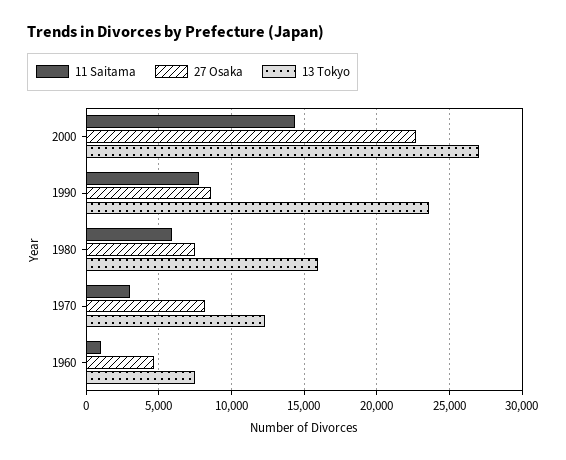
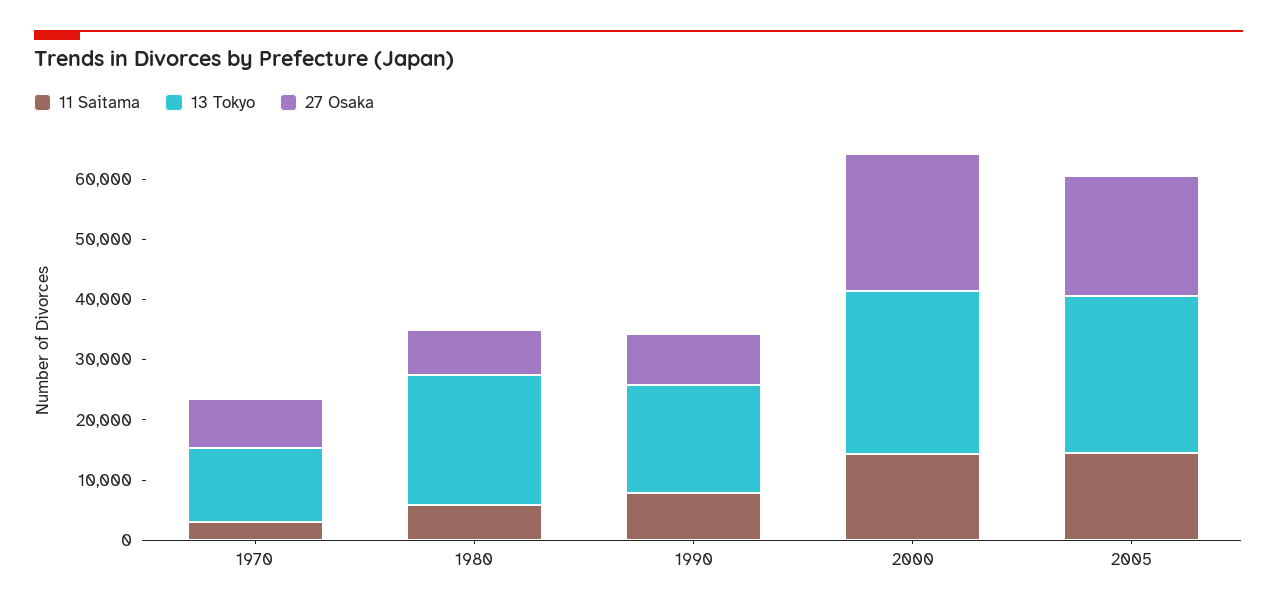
13 Tokyo, 1990: 23500 -> 18000
13 Tokyo, 1980: 16000 -> 22000
11 Saitama, 1960: 1000 -> none
27 Osaka, 1960: 4500 -> none
13 Tokyo, 1960: 7500 -> none
11 Saitama, 2005: none -> 14000
13 Tokyo, 2005: none -> 26000
27 Osaka, 2005: none -> 20000

